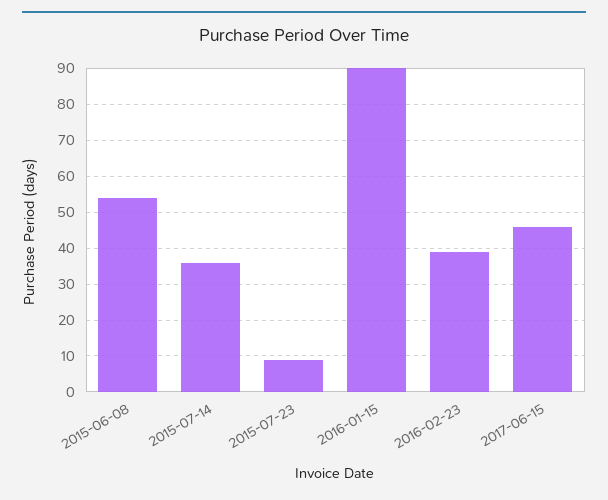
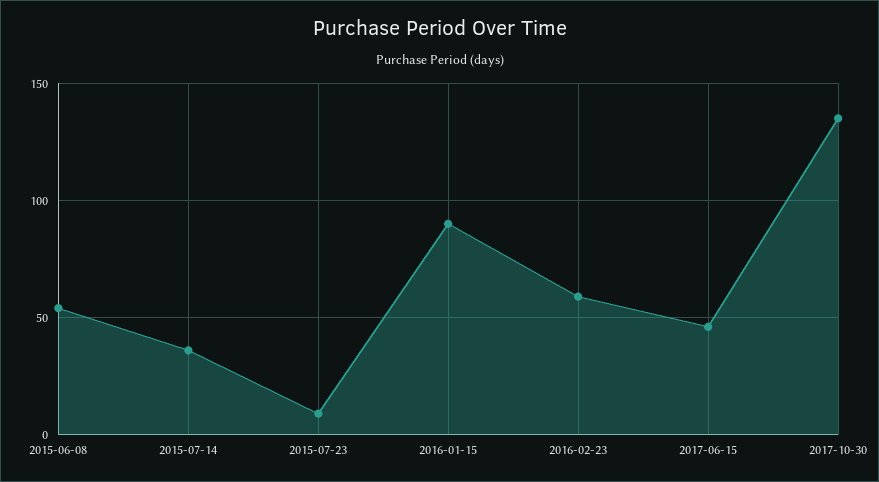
2016-02-23: 40 -> 60
2017-10-30: none -> 135

